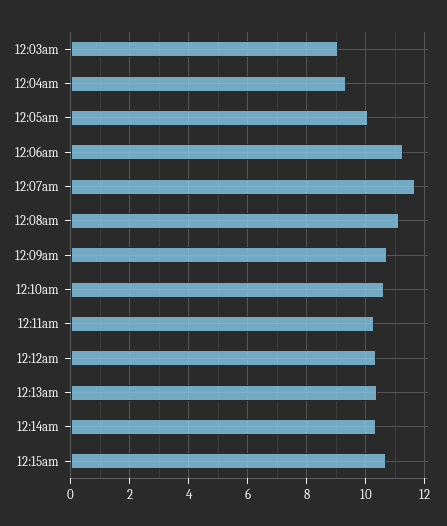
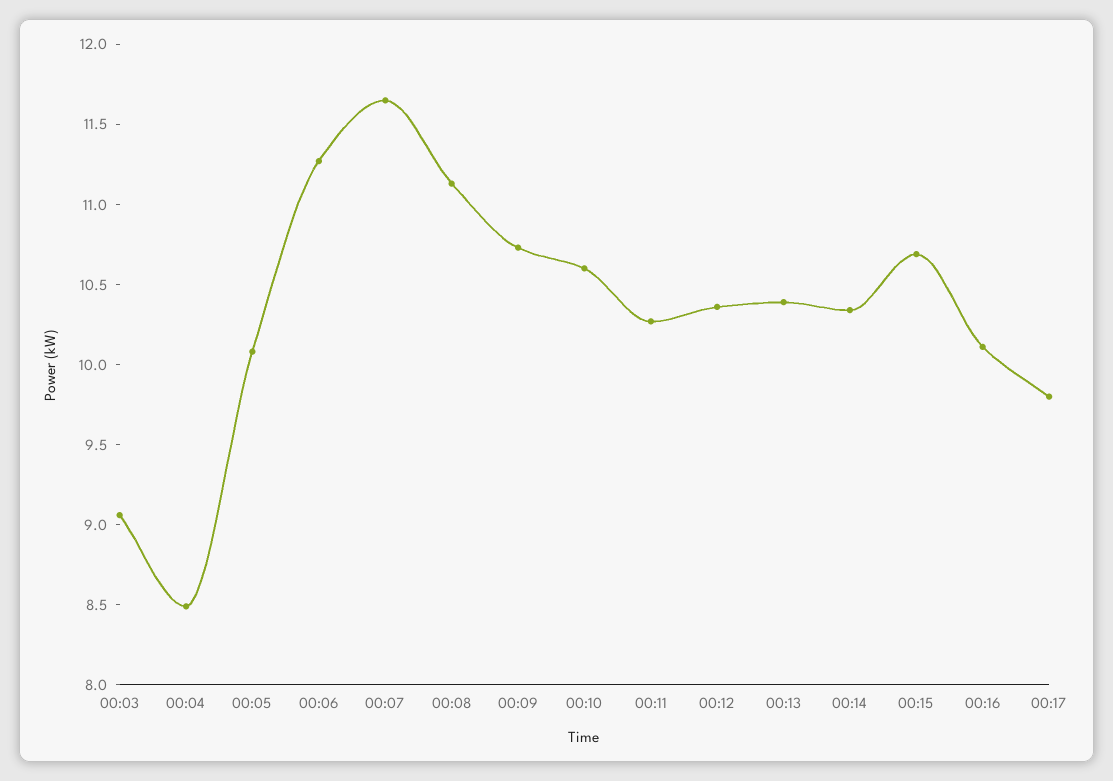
12:04am: 9.25 -> 8.5
00:16: none -> 10.1
00:17: none -> 9.8

